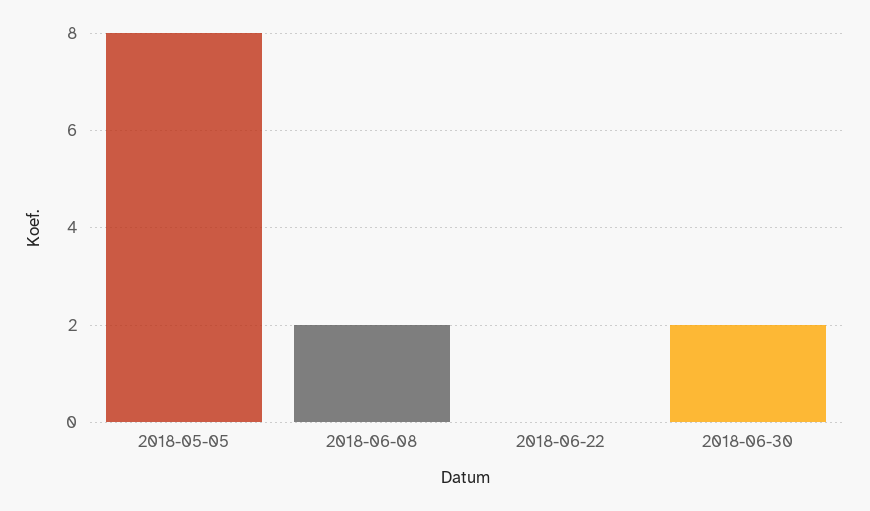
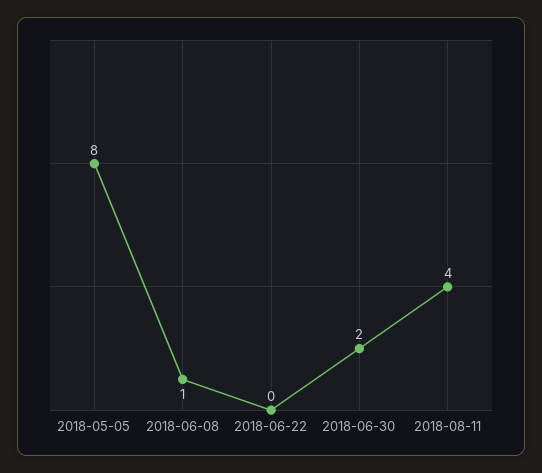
2018-06-08: 2 -> 1
2018-08-11: none -> 4

